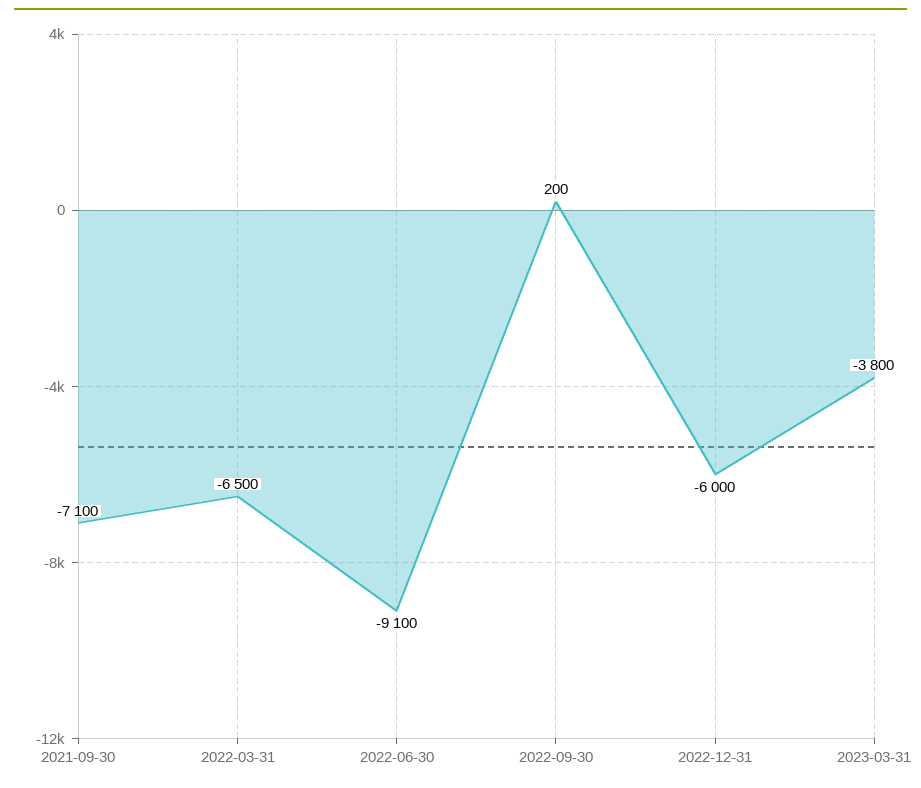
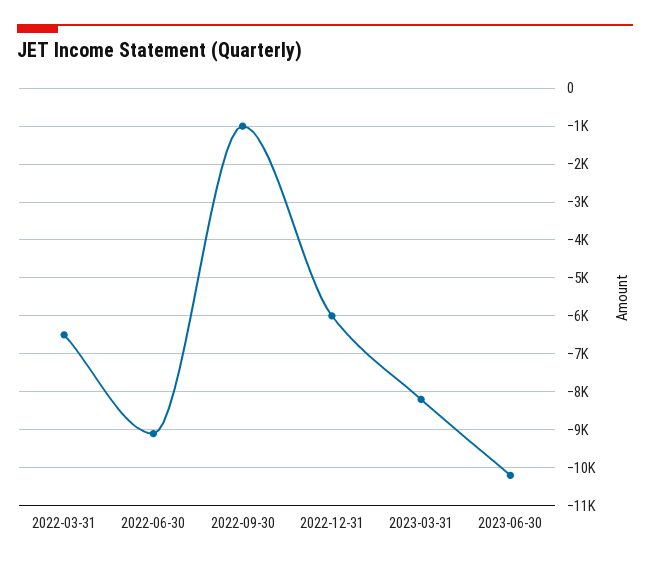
2021-09-30: -7100 -> none
2022-09-30: 200 -> -1000
2023-03-31: -3800 -> -8200
2023-06-30: none -> -10200

